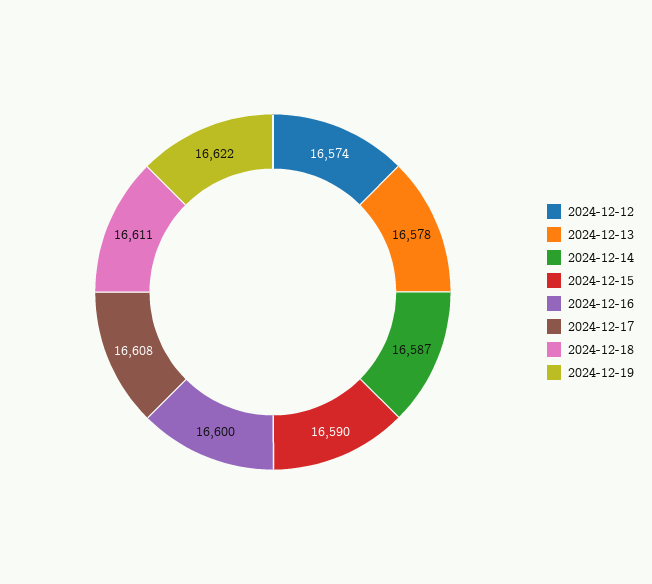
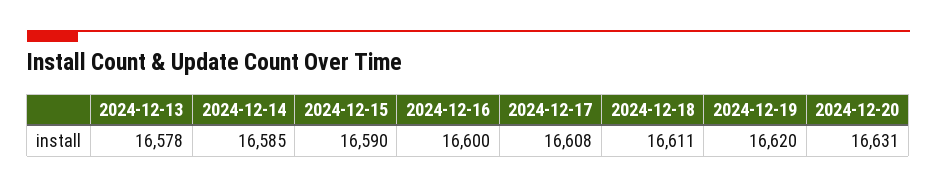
2024-12-12: 16574 -> none
2024-12-14: 16587 -> 16585
2024-12-19: 16622 -> 16620
2024-12-20: none -> 16631

